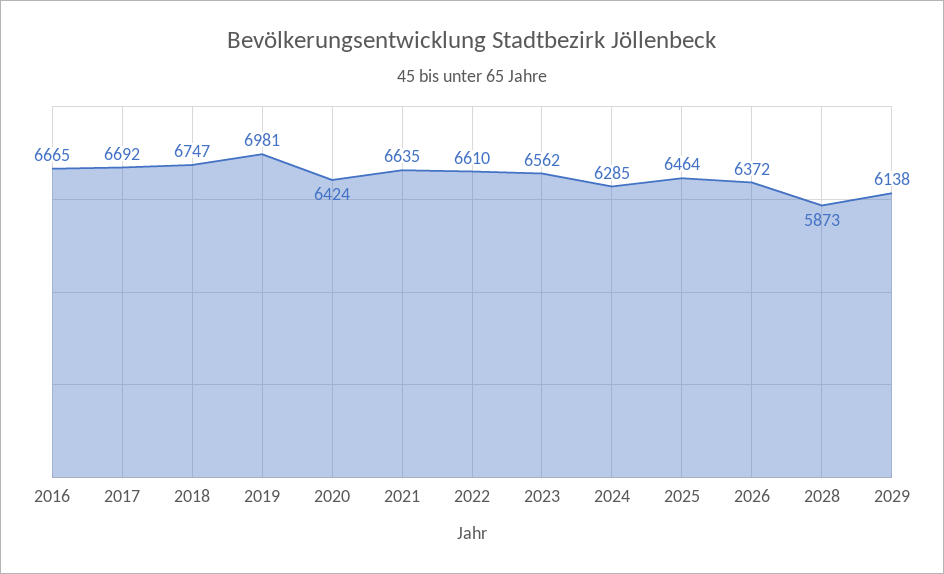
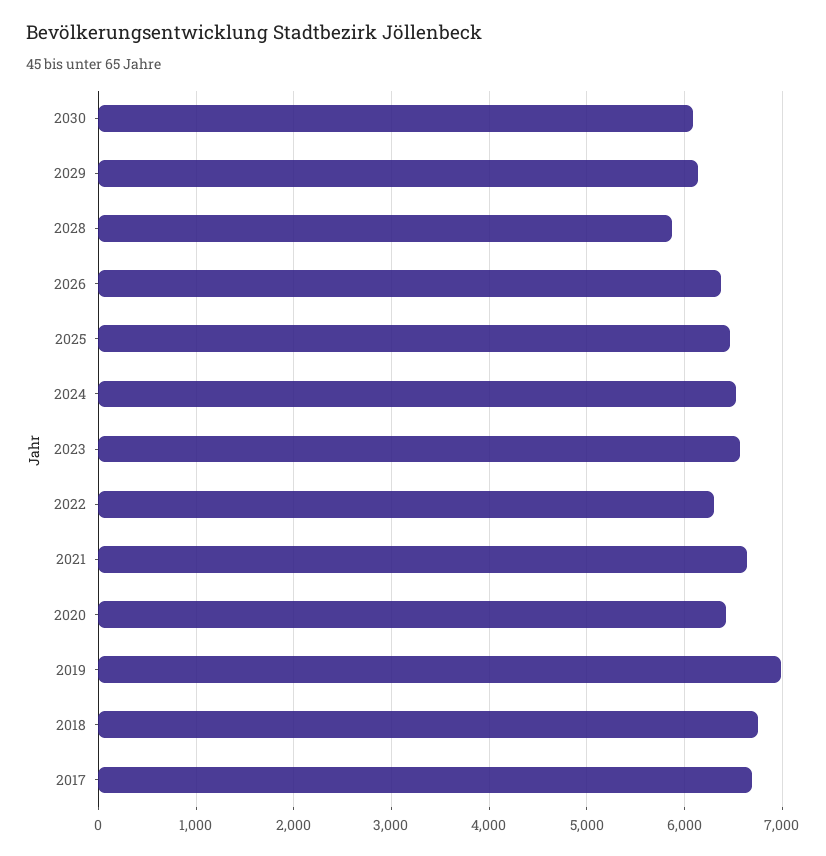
2016: 6665 -> none
2022: 6610 -> 6300
2024: 6285 -> 6500
2030: none -> 6100

